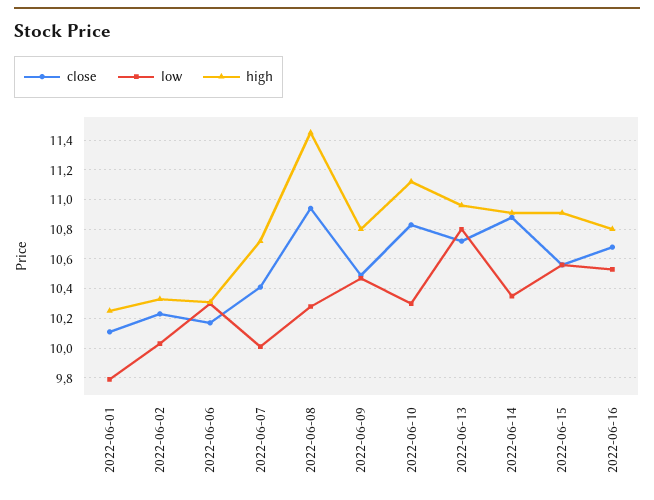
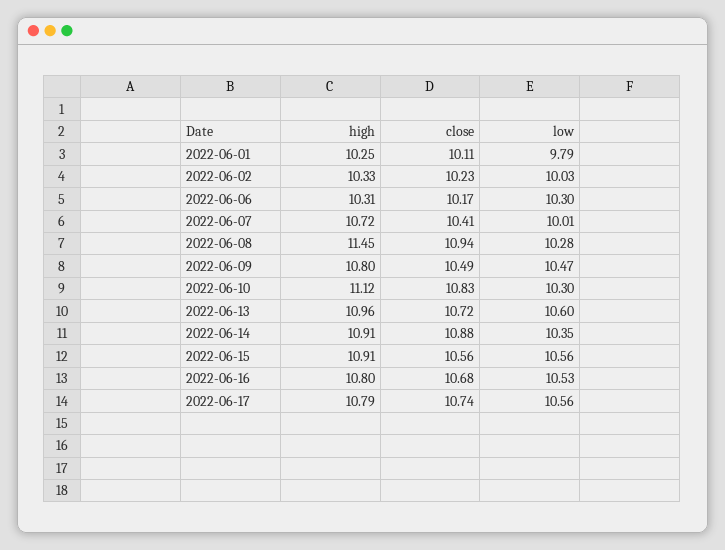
low, 2022-06-13: 10.8 -> 10.6
high, 2022-06-17: none -> 10.79
close, 2022-06-17: none -> 10.74
low, 2022-06-17: none -> 10.56

